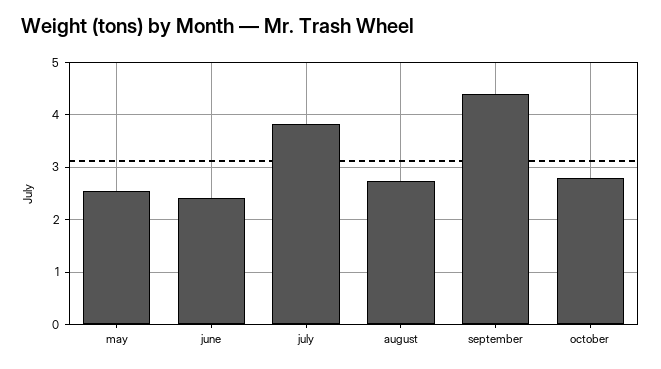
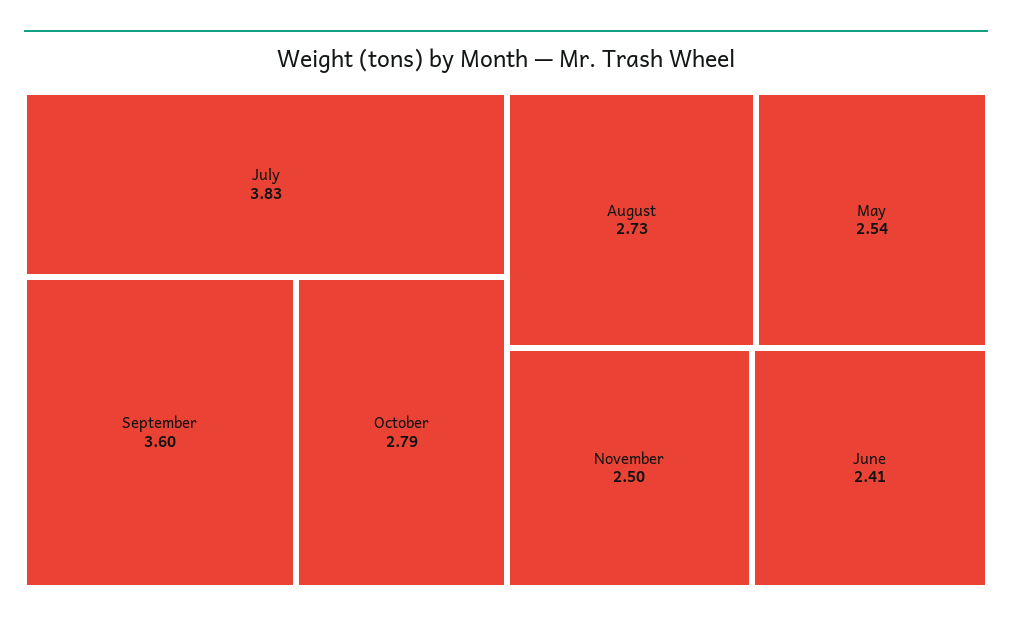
september: 4.4 -> 3.6
November: none -> 2.5

